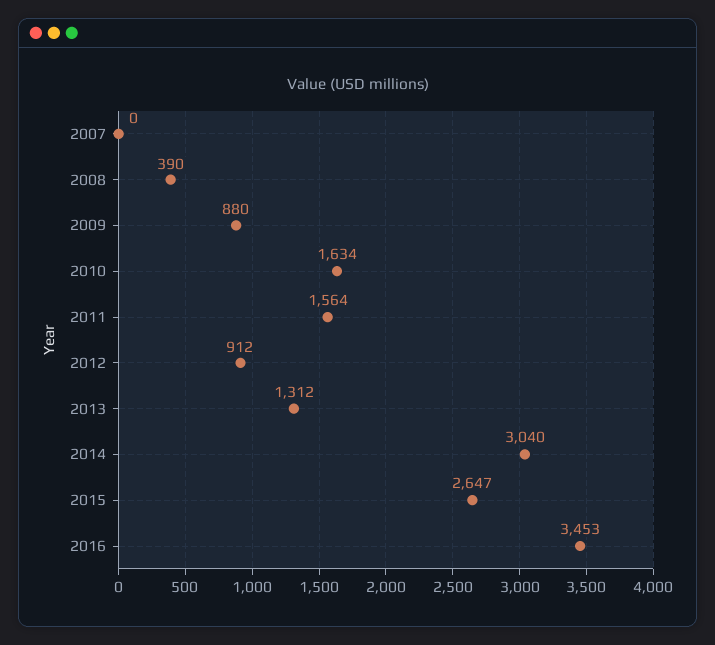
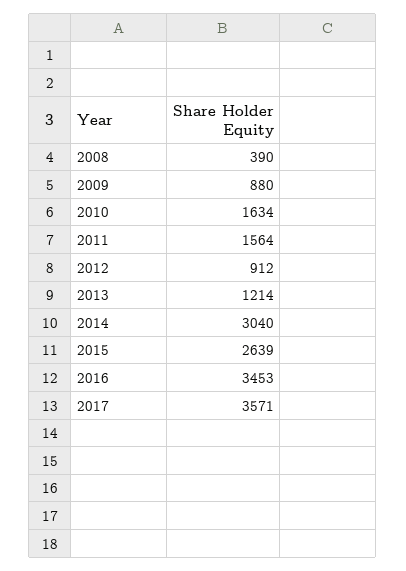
2007: 0 -> none
2013: 1312 -> 1214
2015: 2647 -> 2639
2017: none -> 3571

